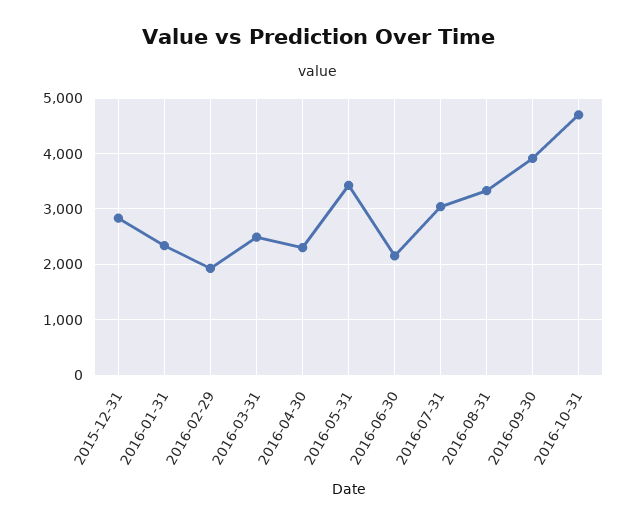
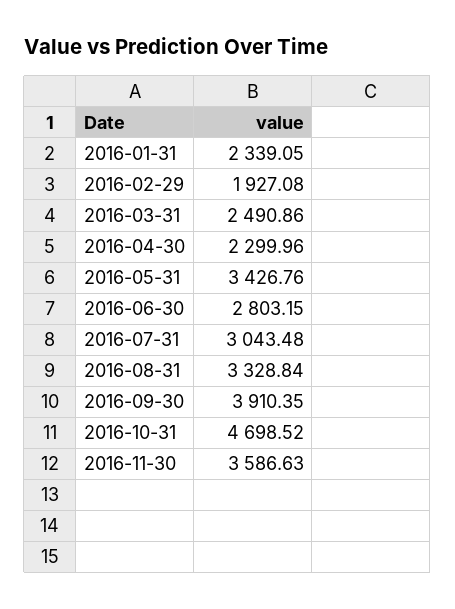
2015-12-31: 2800 -> none
2016-06-30: 2200 -> 2803.15
2016-11-30: none -> 3586.63

